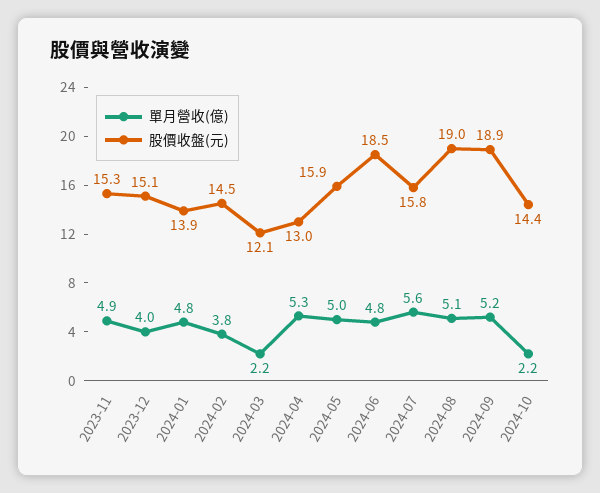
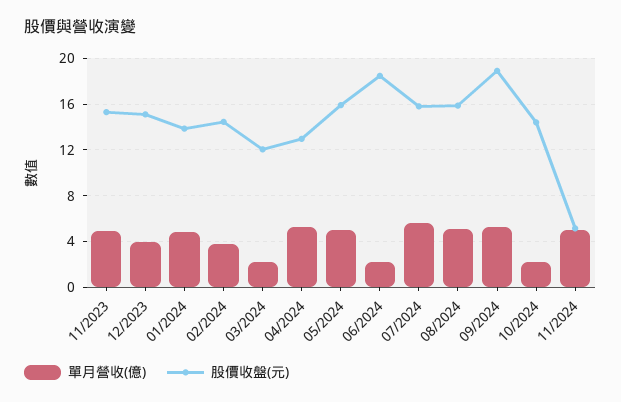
單月營收(億), 2024-06: 4.8 -> 2
股價收盤(元), 2024-08: 19 -> 16
單月營收(億), 11/2024: none -> 5
股價收盤(元), 11/2024: none -> 5

